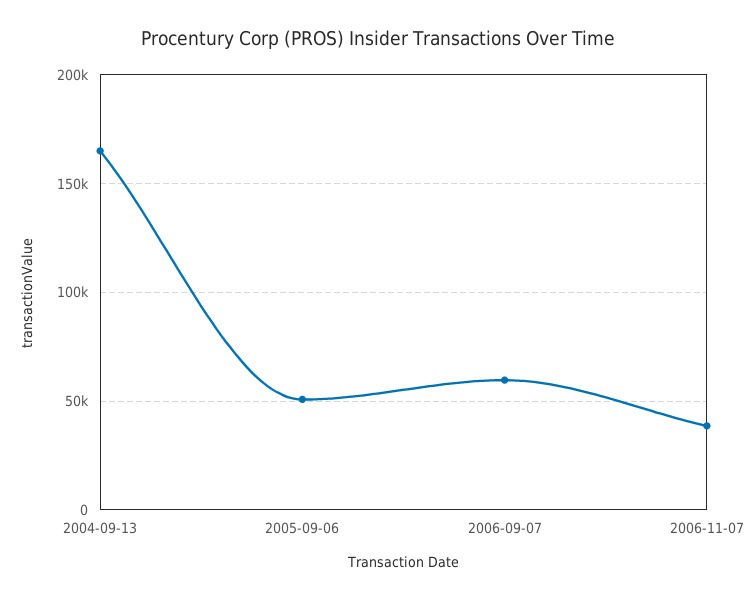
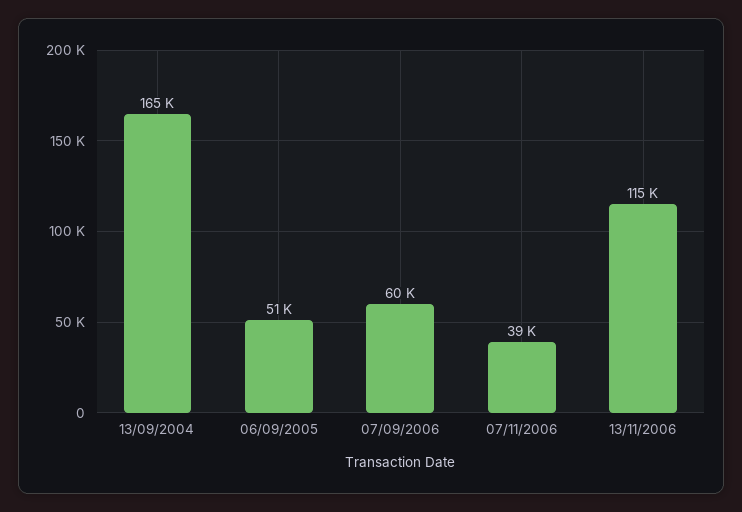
13/11/2006: none -> 115000

